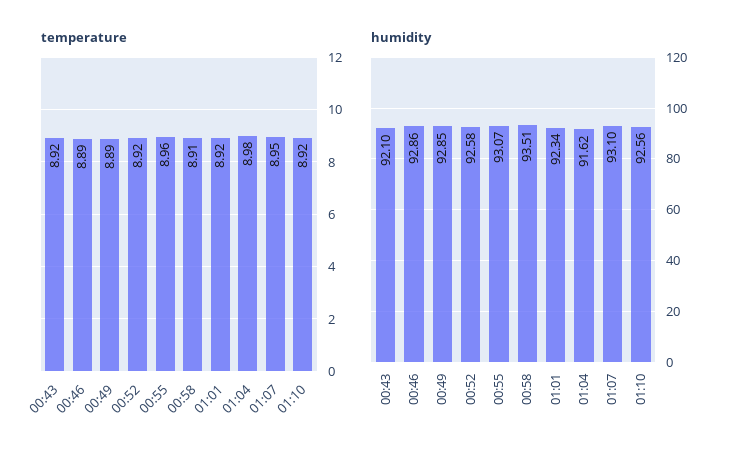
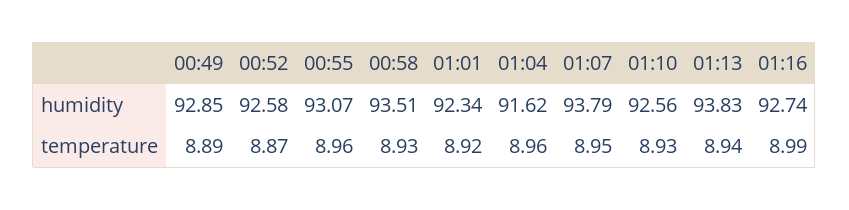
temperature, 00:43: 8.92 -> none
temperature, 00:46: 8.89 -> none
temperature, 00:52: 8.92 -> 8.87
temperature, 00:58: 8.91 -> 8.93
temperature, 01:04: 8.98 -> 8.96
temperature, 01:10: 8.92 -> 8.93
humidity, 00:43: 92.1 -> none
humidity, 00:46: 92.86 -> none
humidity, 01:07: 93.1 -> 93.79
humidity, 01:13: none -> 93.83
humidity, 01:16: none -> 92.74
temperature, 01:13: none -> 8.94
temperature, 01:16: none -> 8.99

